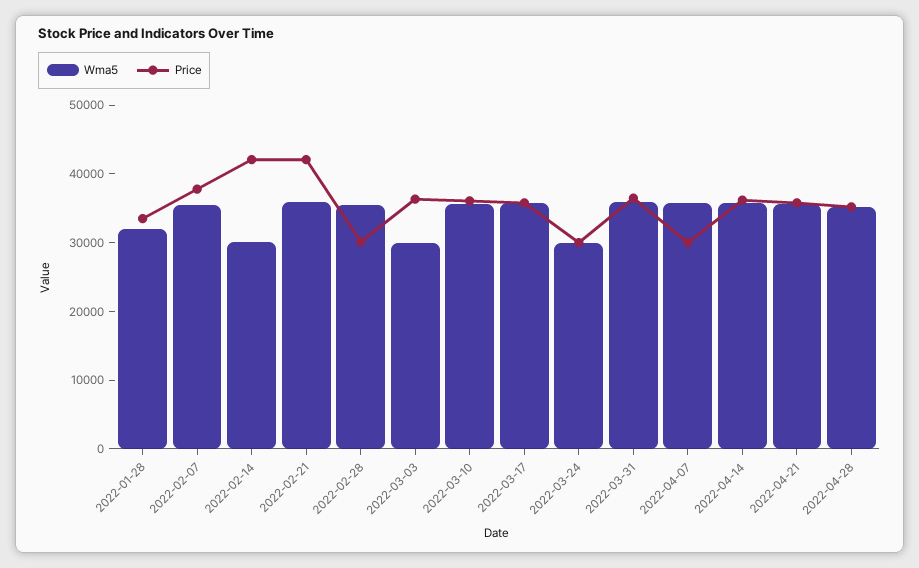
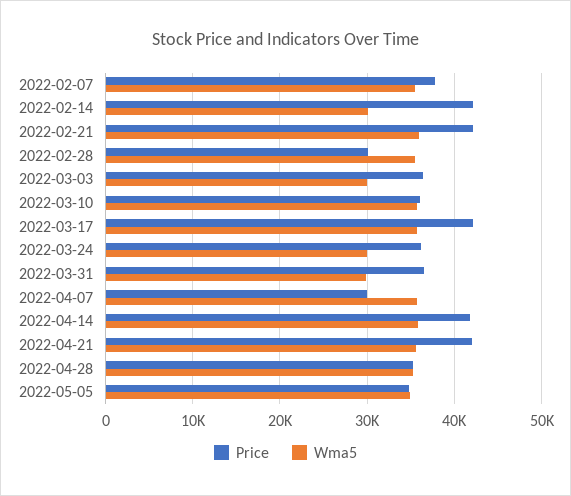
Wma5, 2022-01-28: 32000 -> none
Price, 2022-01-28: 34000 -> none
Price, 2022-03-17: 36000 -> 42000
Price, 2022-03-24: 30000 -> 36000
Wma5, 2022-03-31: 36000 -> 30000
Price, 2022-04-14: 36000 -> 42000
Price, 2022-04-21: 36000 -> 42000
Price, 2022-05-05: none -> 35000
Wma5, 2022-05-05: none -> 35000

